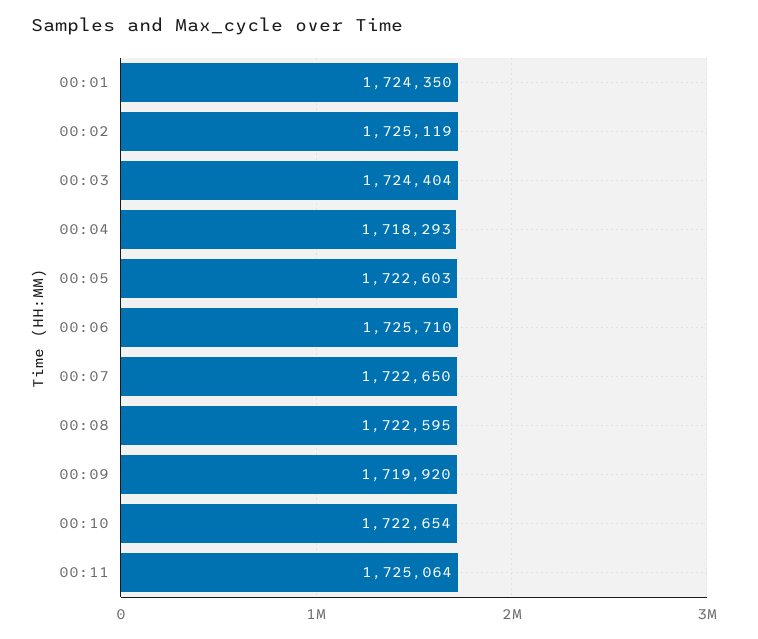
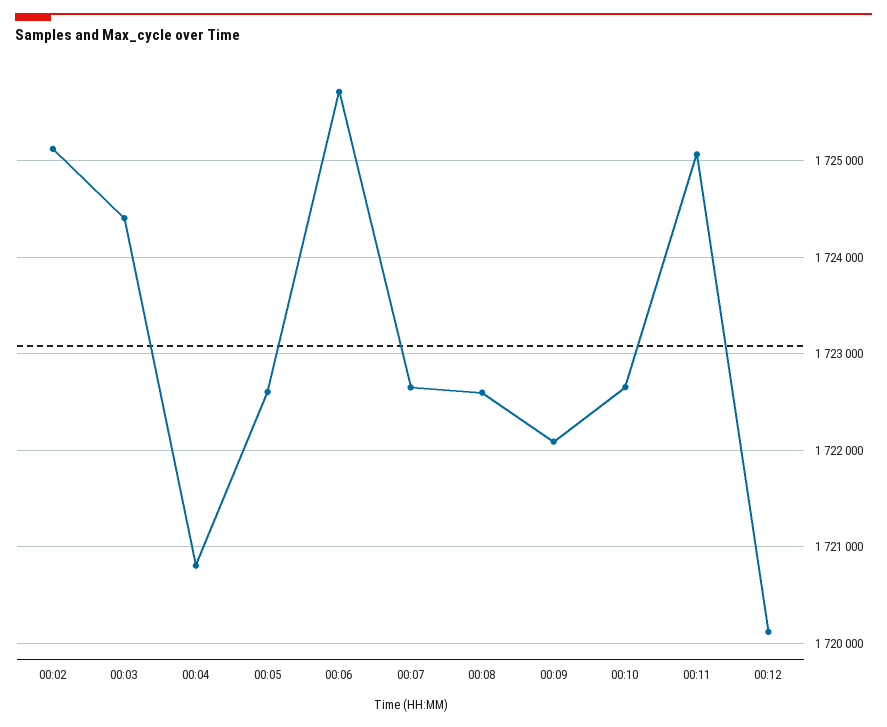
00:01: 1724350 -> none
00:04: 1718293 -> 1720800
00:09: 1719920 -> 1722100
00:12: none -> 1720100

